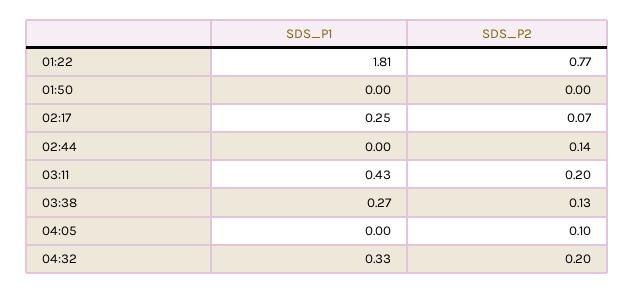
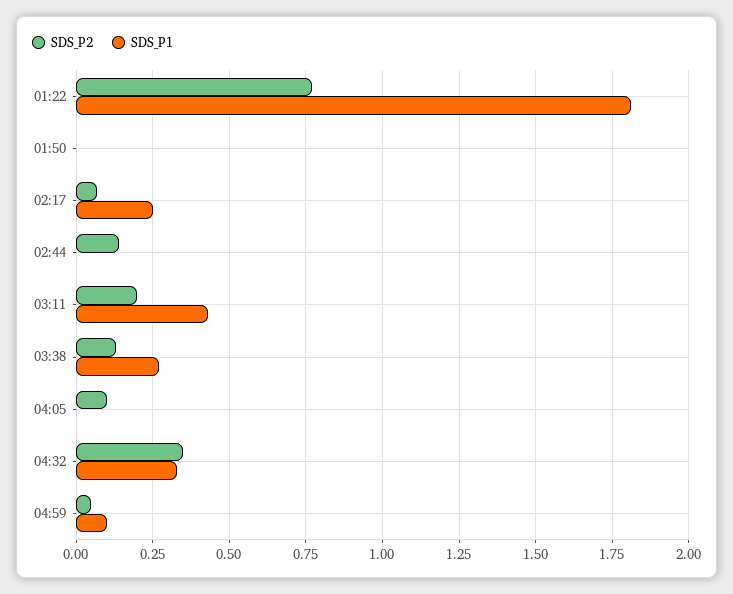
SDS_P2, 04:32: 0.2 -> 0.35
SDS_P2, 04:59: none -> 0.05
SDS_P1, 04:59: none -> 0.1

